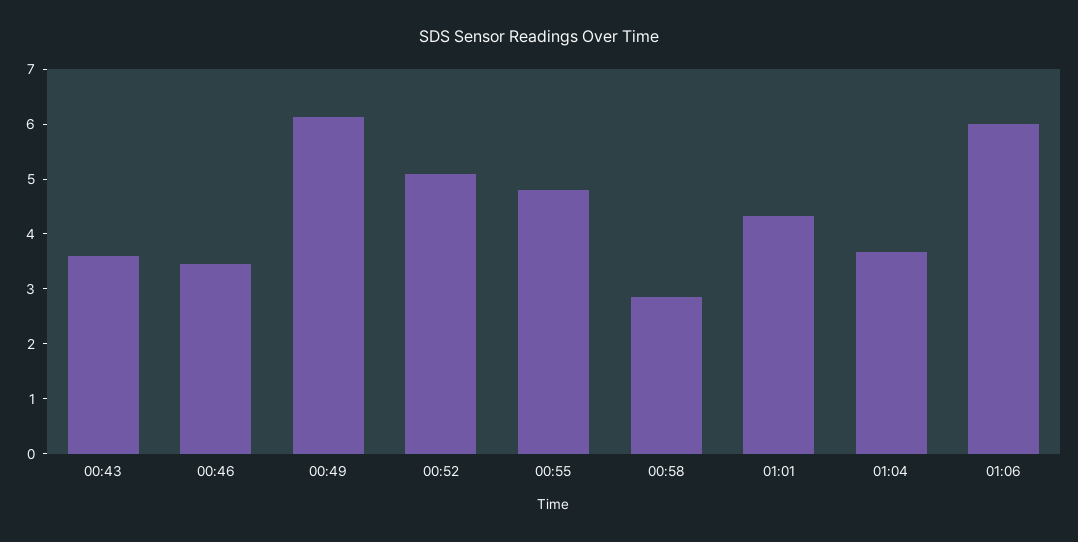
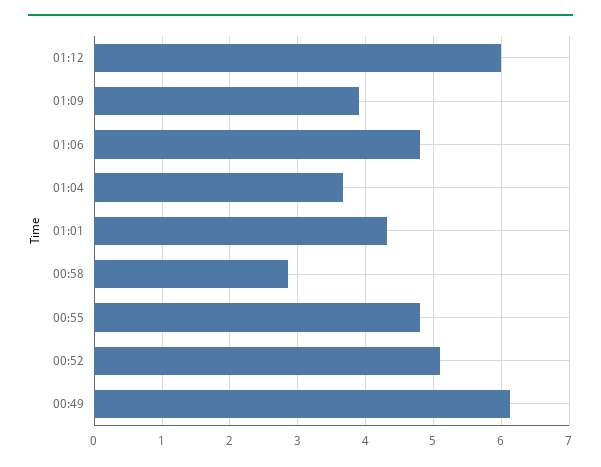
00:43: 3.6 -> none
00:46: 3.4 -> none
01:06: 6 -> 4.8
01:12: none -> 6
01:09: none -> 3.9

